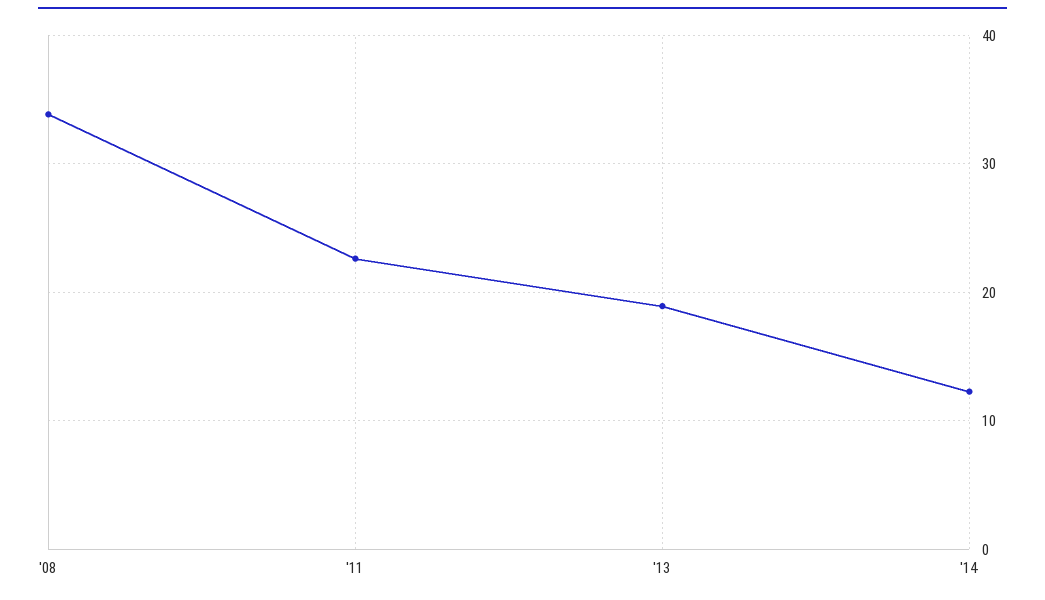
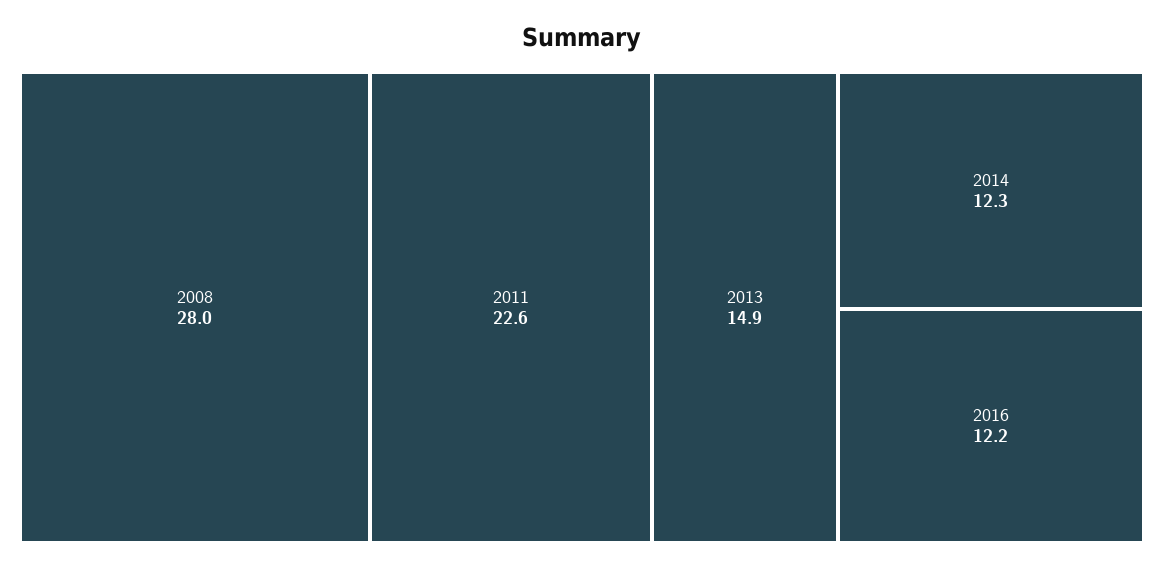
'08: 34 -> 28
'13: 19 -> 14.9
2016: none -> 12.2

